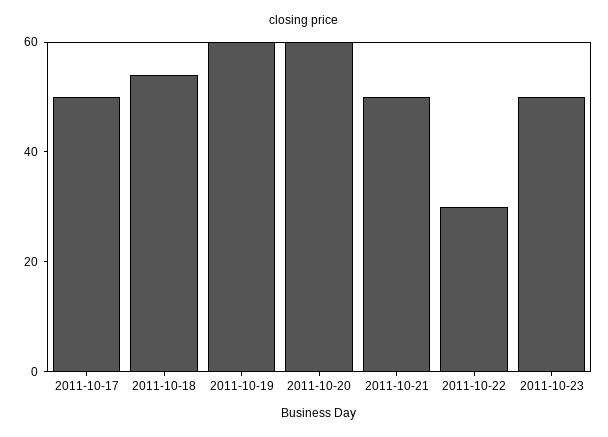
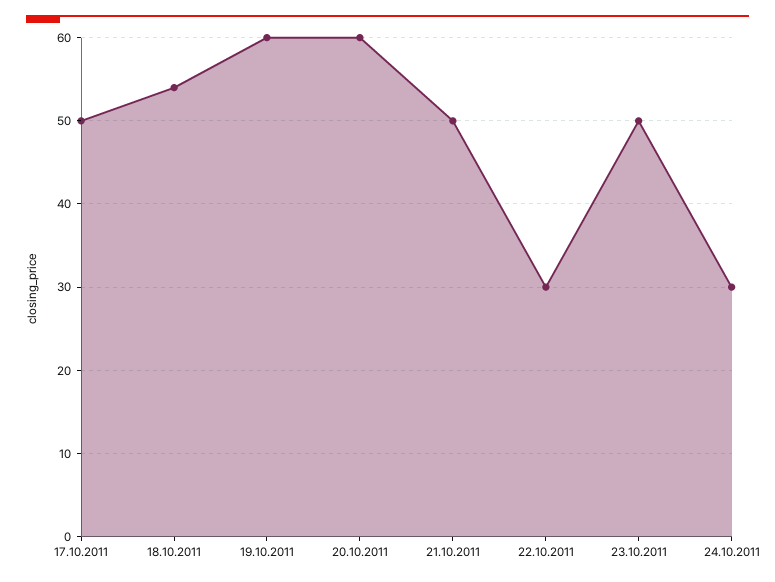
24.10.2011: none -> 30

